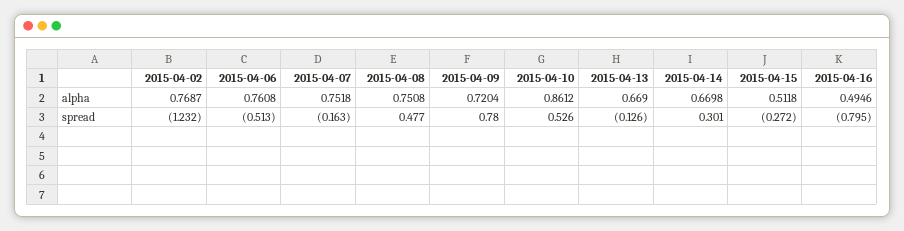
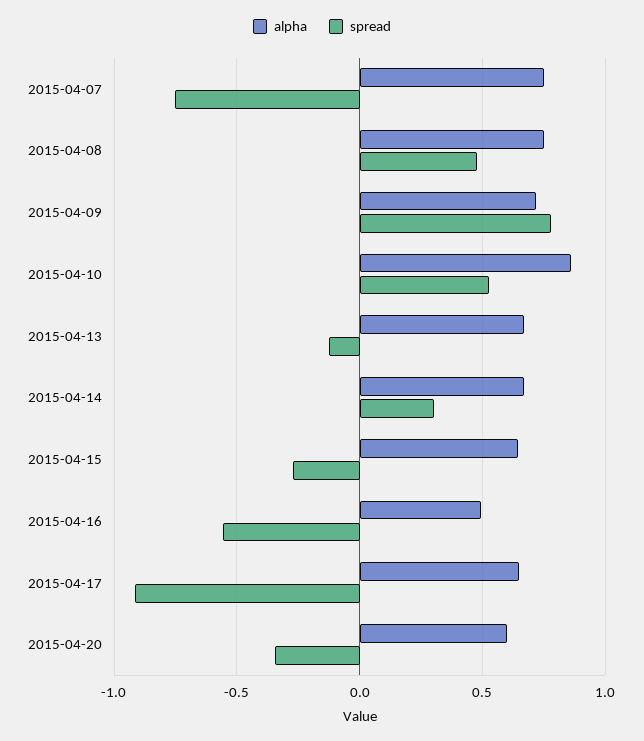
alpha, 2015-04-02: 0.7687 -> none
alpha, 2015-04-06: 0.7608 -> none
alpha, 2015-04-15: 0.5118 -> 0.65
spread, 2015-04-02: -1.232 -> none
spread, 2015-04-06: -0.513 -> none
spread, 2015-04-07: -0.163 -> -0.75
spread, 2015-04-16: -0.795 -> -0.55
alpha, 2015-04-17: none -> 0.65
spread, 2015-04-17: none -> -0.9
alpha, 2015-04-20: none -> 0.6
spread, 2015-04-20: none -> -0.35

